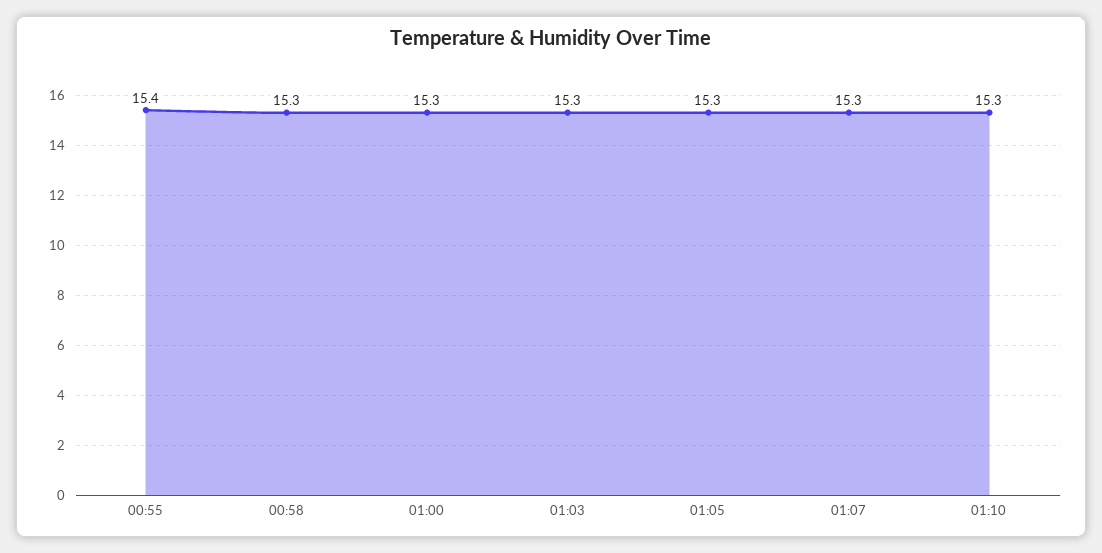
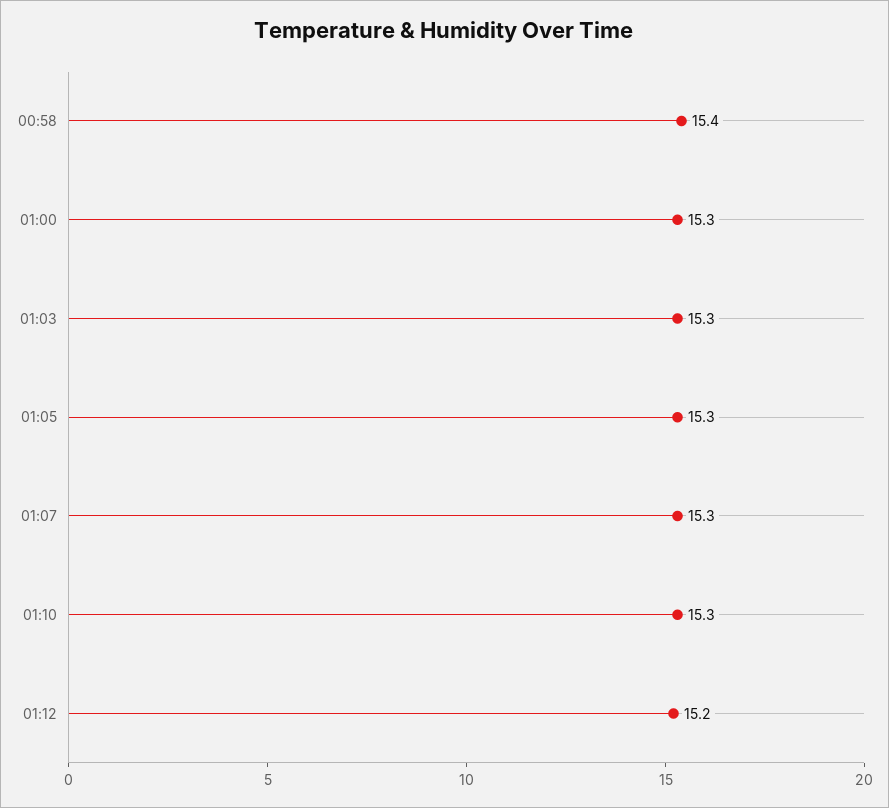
00:55: 15.4 -> none
00:58: 15.3 -> 15.4
01:12: none -> 15.2

